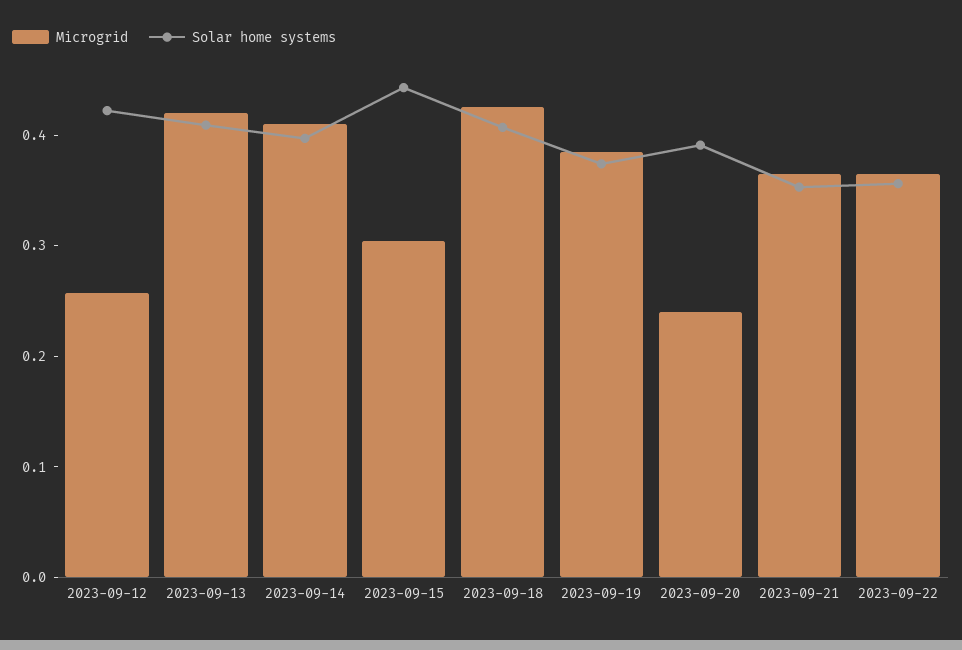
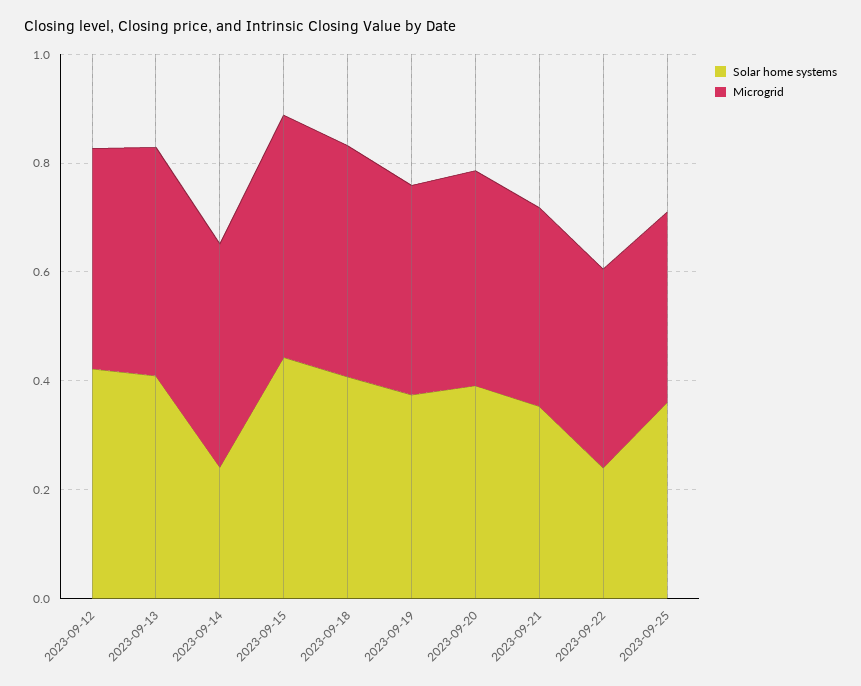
Microgrid, 2023-09-12: 0.26 -> 0.4
Solar home systems, 2023-09-14: 0.4 -> 0.25
Microgrid, 2023-09-15: 0.3 -> 0.45
Microgrid, 2023-09-20: 0.24 -> 0.4
Solar home systems, 2023-09-22: 0.36 -> 0.25
Solar home systems, 2023-09-25: none -> 0.35
Microgrid, 2023-09-25: none -> 0.35

